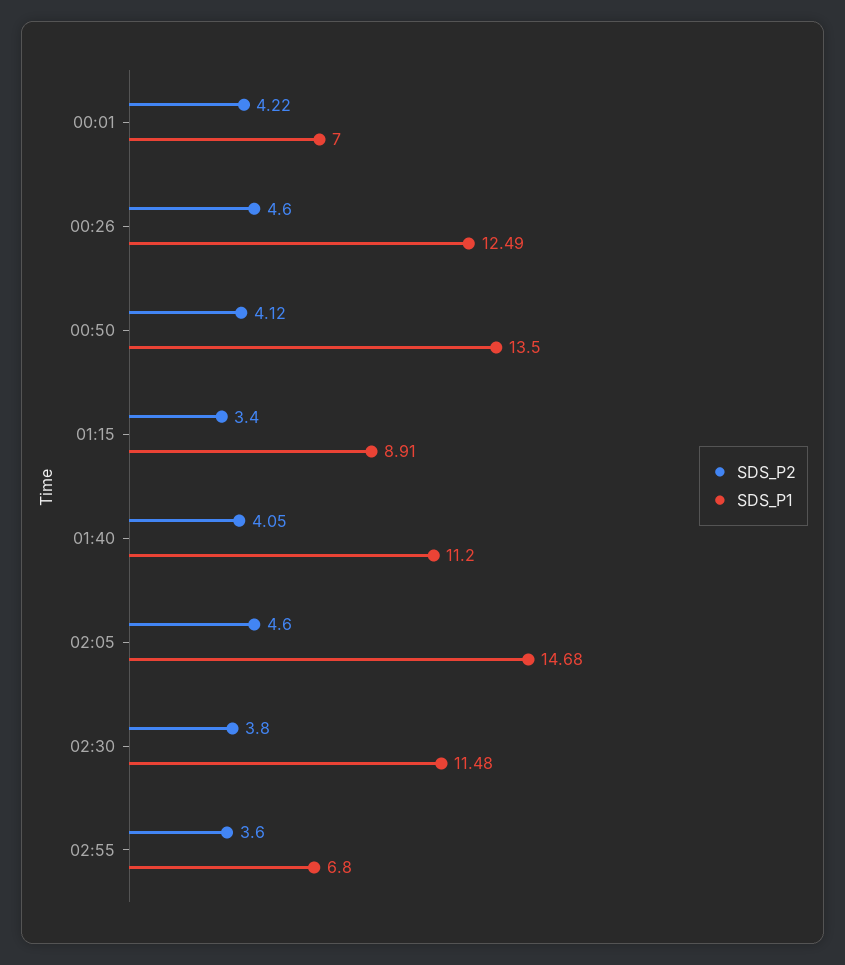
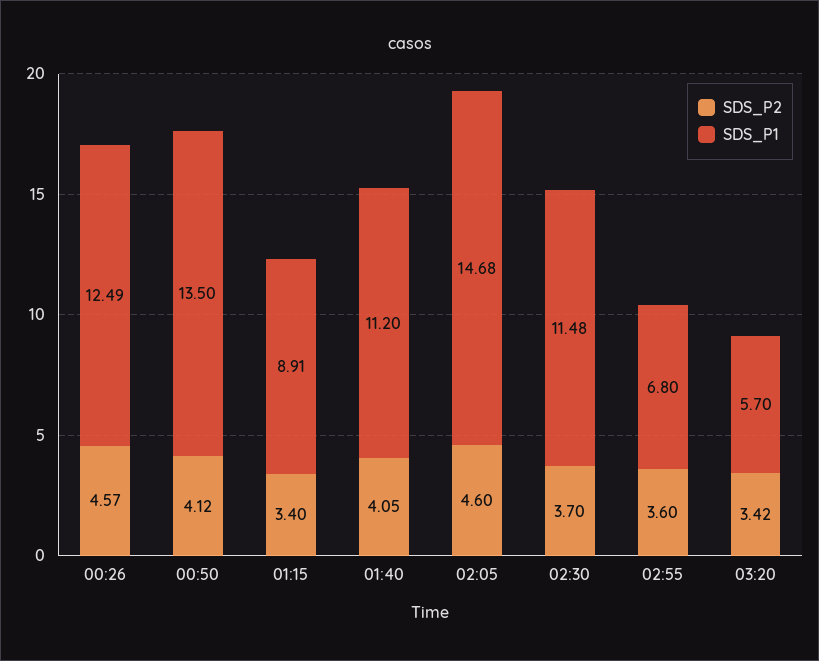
SDS_P2, 00:01: 4.22 -> none
SDS_P1, 00:01: 7 -> none
SDS_P2, 00:26: 4.6 -> 4.57
SDS_P2, 02:30: 3.8 -> 3.7
SDS_P2, 03:20: none -> 3.42
SDS_P1, 03:20: none -> 5.7

